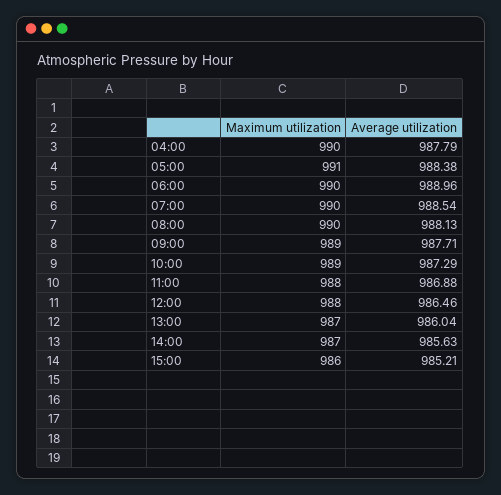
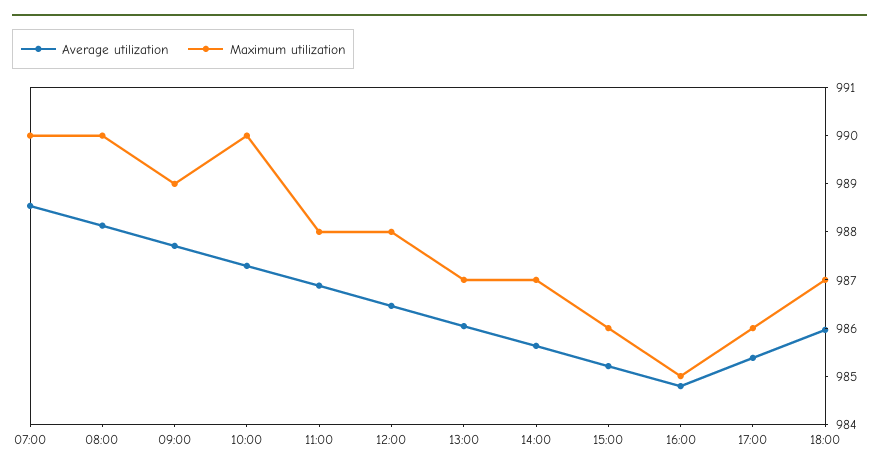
Maximum utilization, 04:00: 990 -> none
Average utilization, 04:00: 987.79 -> none
Maximum utilization, 05:00: 991 -> none
Average utilization, 05:00: 988.38 -> none
Maximum utilization, 06:00: 990 -> none
Average utilization, 06:00: 988.96 -> none
Maximum utilization, 10:00: 989 -> 990
Average utilization, 16:00: none -> 984.8
Maximum utilization, 16:00: none -> 985
Average utilization, 17:00: none -> 985.4
Maximum utilization, 17:00: none -> 986
Average utilization, 18:00: none -> 986
Maximum utilization, 18:00: none -> 987

